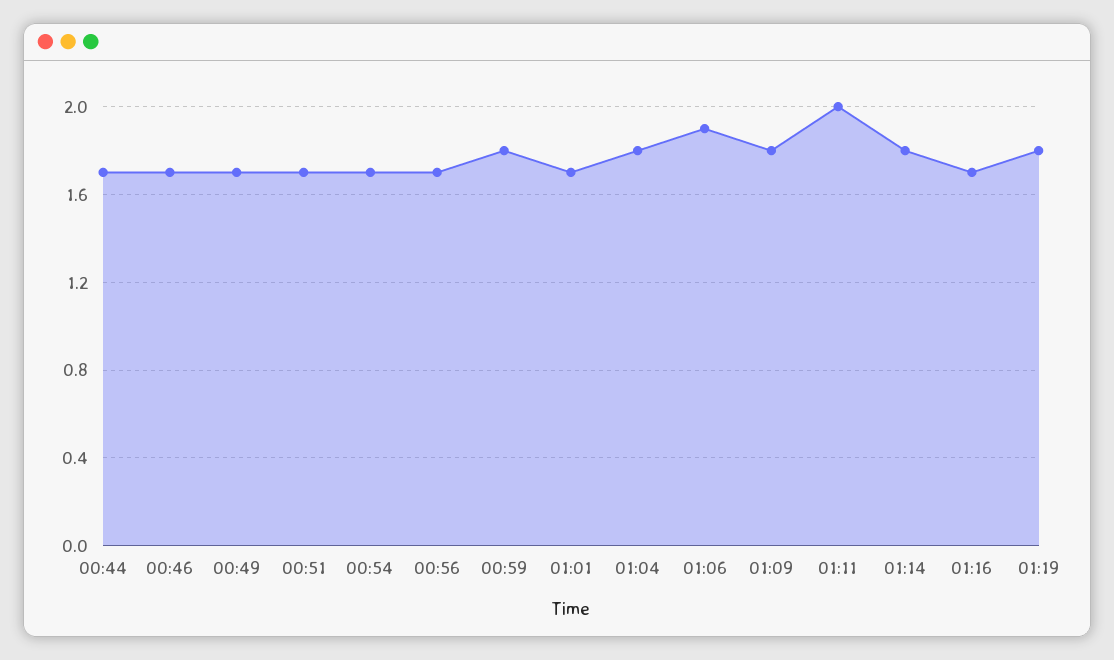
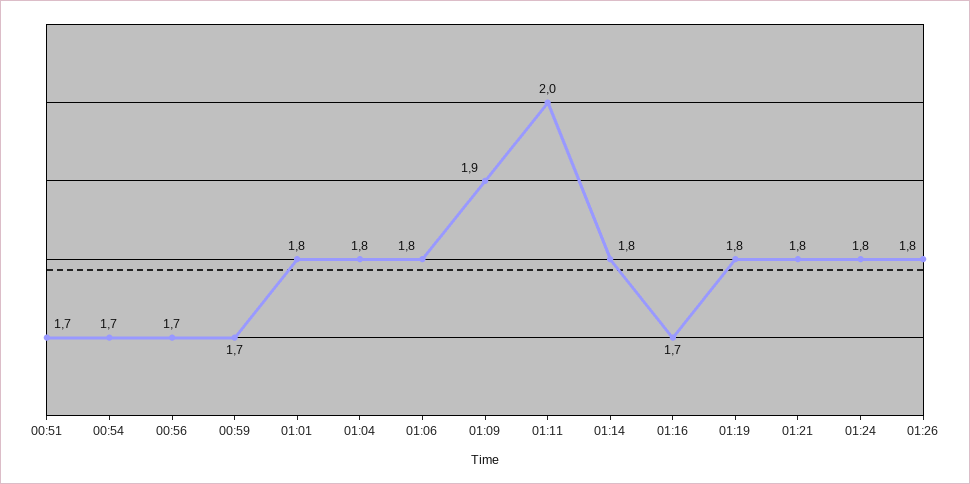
00:44: 1.7 -> none
00:46: 1.7 -> none
00:49: 1.7 -> none
00:59: 1.8 -> 1.7
01:01: 1.7 -> 1.8
01:06: 1.9 -> 1.8
01:09: 1.8 -> 1.9
01:21: none -> 1.8
01:24: none -> 1.8
01:26: none -> 1.8

